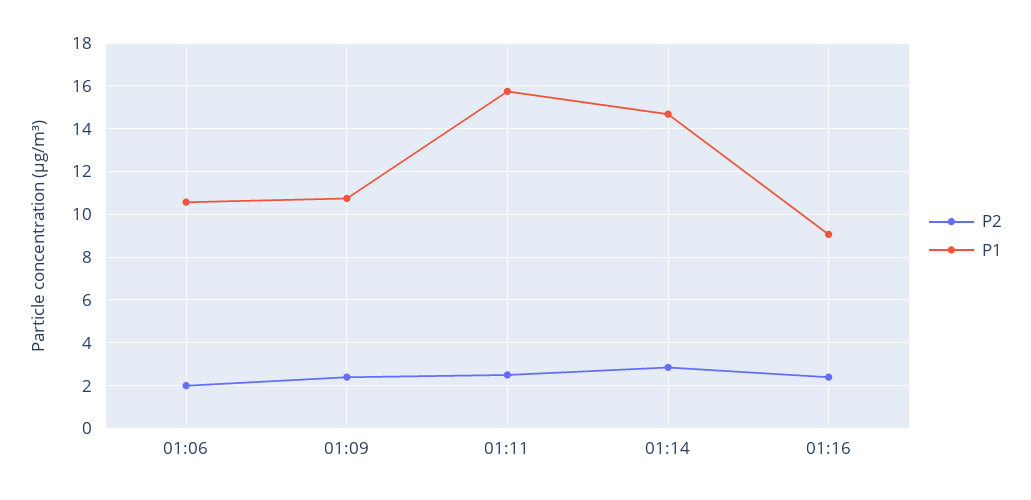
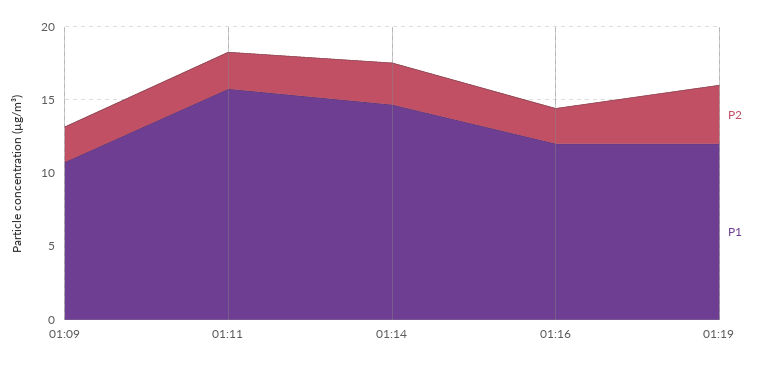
P2, 01:06: 2 -> none
P1, 01:06: 10.5 -> none
P1, 01:16: 9 -> 12
P2, 01:19: none -> 4
P1, 01:19: none -> 12

